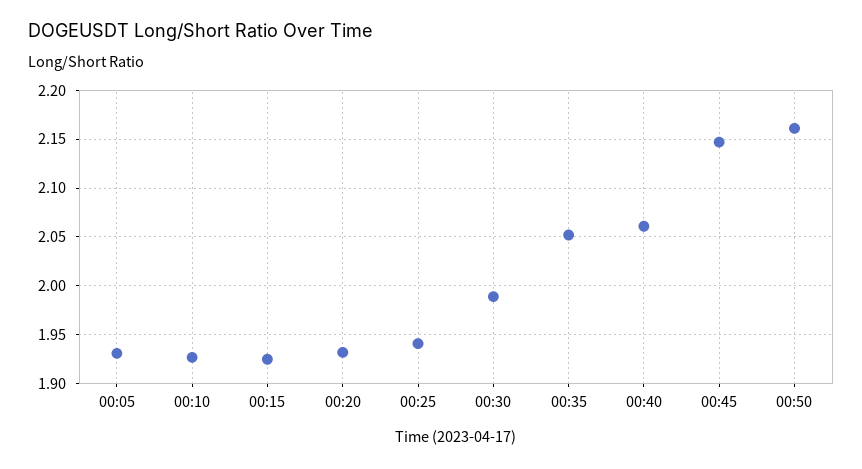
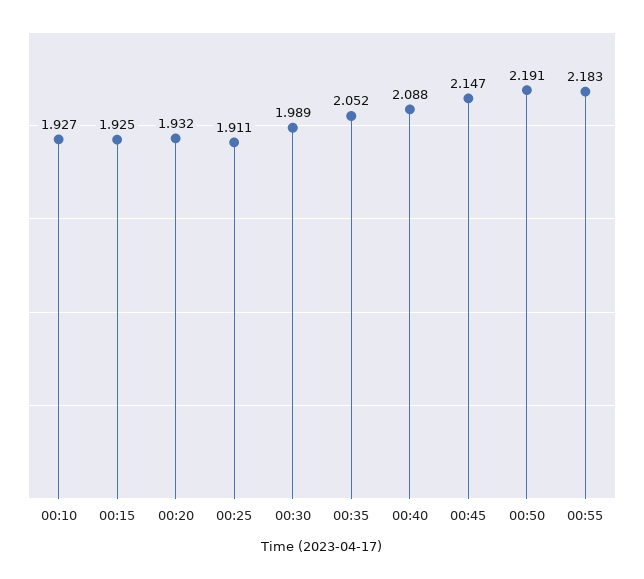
00:05: 1.93 -> none
00:25: 1.94 -> 1.911
00:40: 2.06 -> 2.088
00:50: 2.16 -> 2.191
00:55: none -> 2.183

